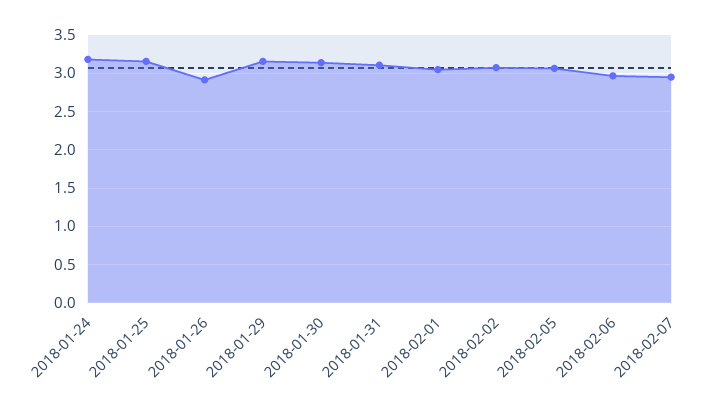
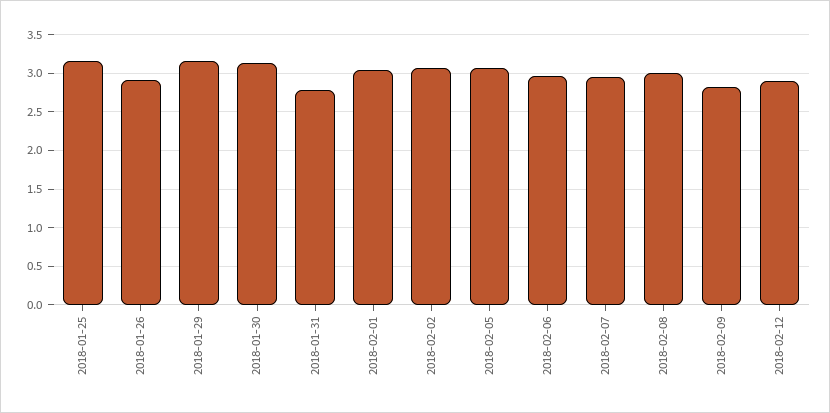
2018-01-24: 3.2 -> none
2018-01-31: 3.1 -> 2.8
2018-02-08: none -> 3
2018-02-09: none -> 2.8
2018-02-12: none -> 2.9

